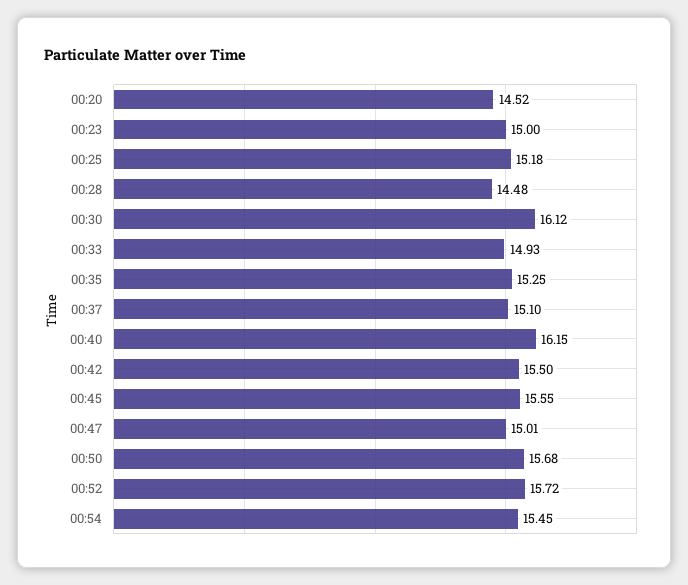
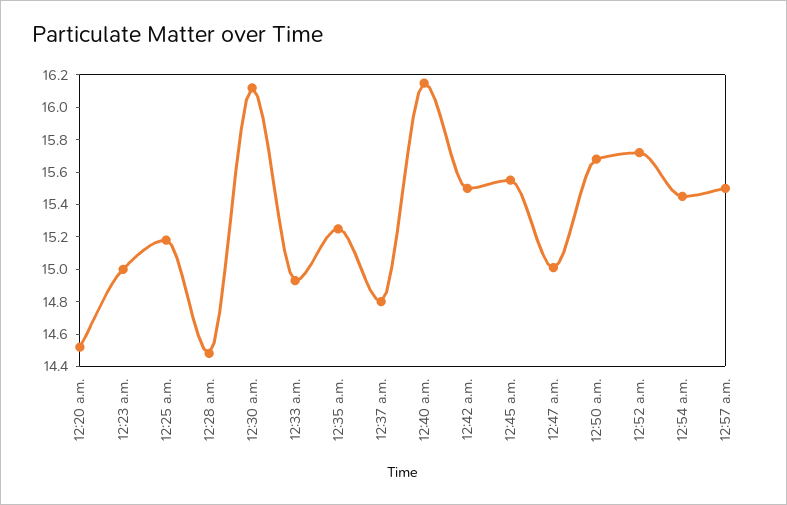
00:37: 15.1 -> 14.8
12:57 a.m.: none -> 15.5

